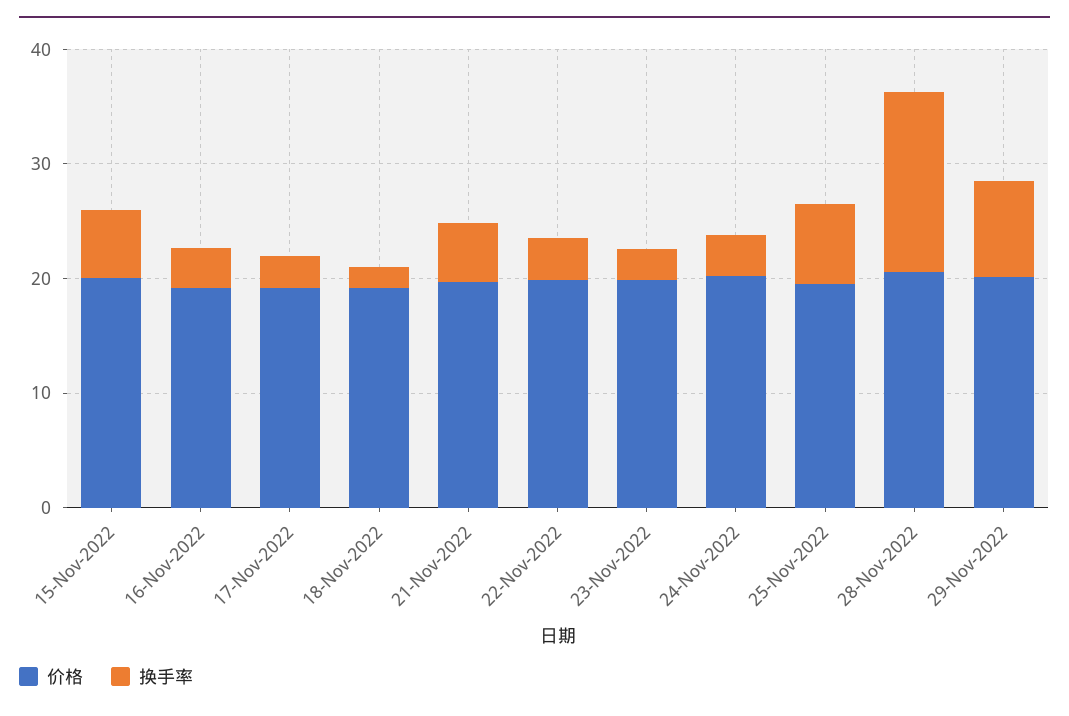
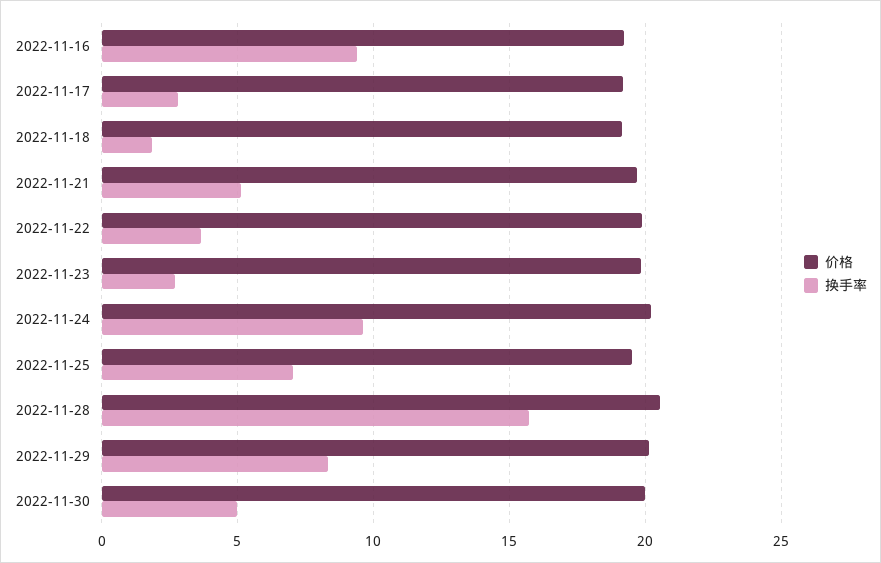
价格, 15-Nov-2022: 20 -> none
换手率, 15-Nov-2022: 6 -> none
换手率, 16-Nov-2022: 4 -> 9.5
换手率, 24-Nov-2022: 4 -> 9.5
价格, 2022-11-30: none -> 20
换手率, 2022-11-30: none -> 5

